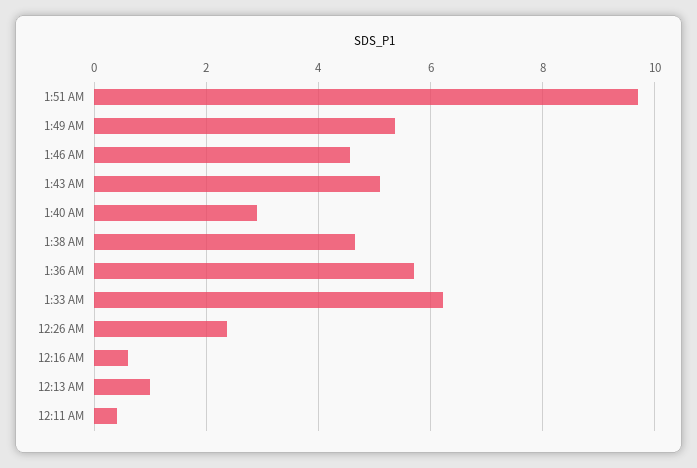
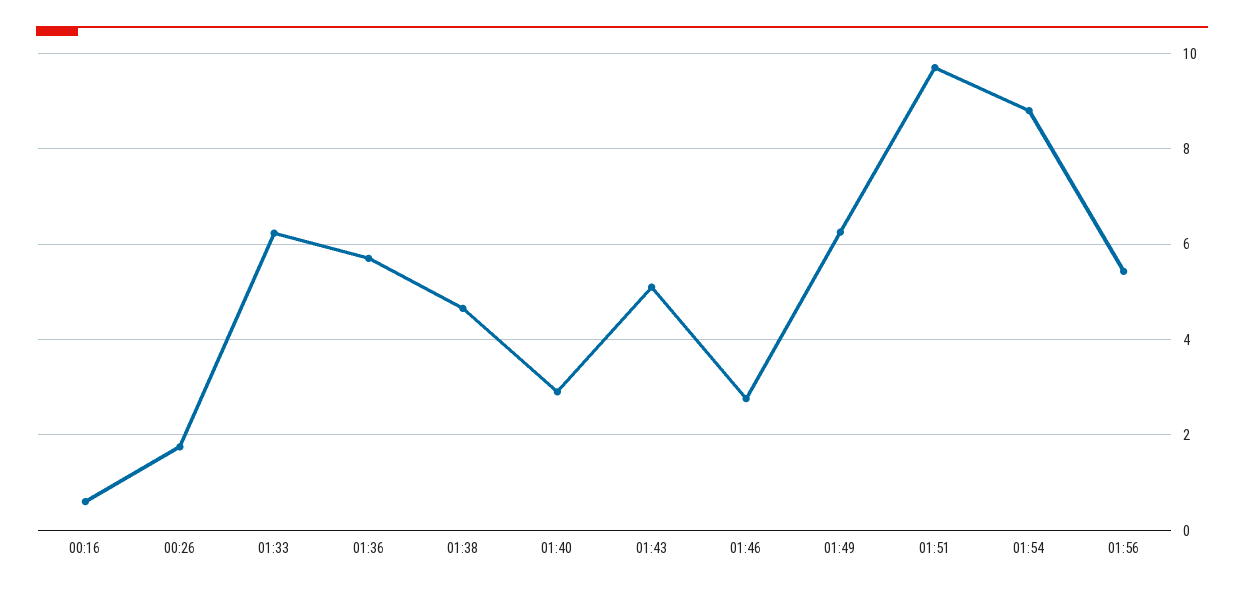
1:49 AM: 5.4 -> 6.2
1:46 AM: 4.6 -> 2.8
12:26 AM: 2.4 -> 1.8
12:13 AM: 1 -> none
12:11 AM: 0.4 -> none
01:54: none -> 8.8
01:56: none -> 5.4

